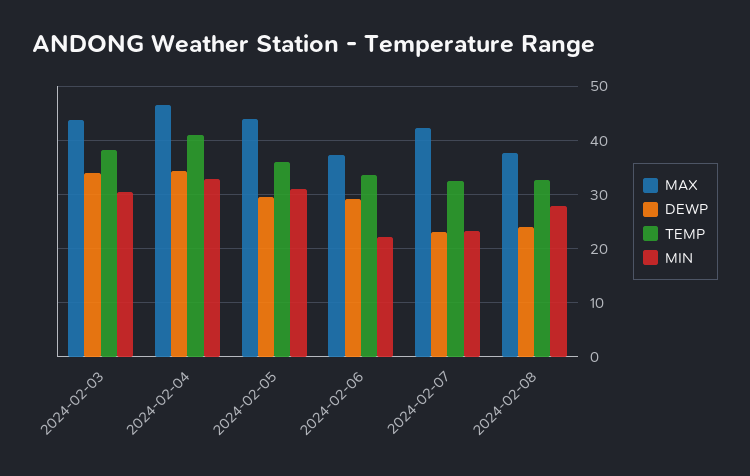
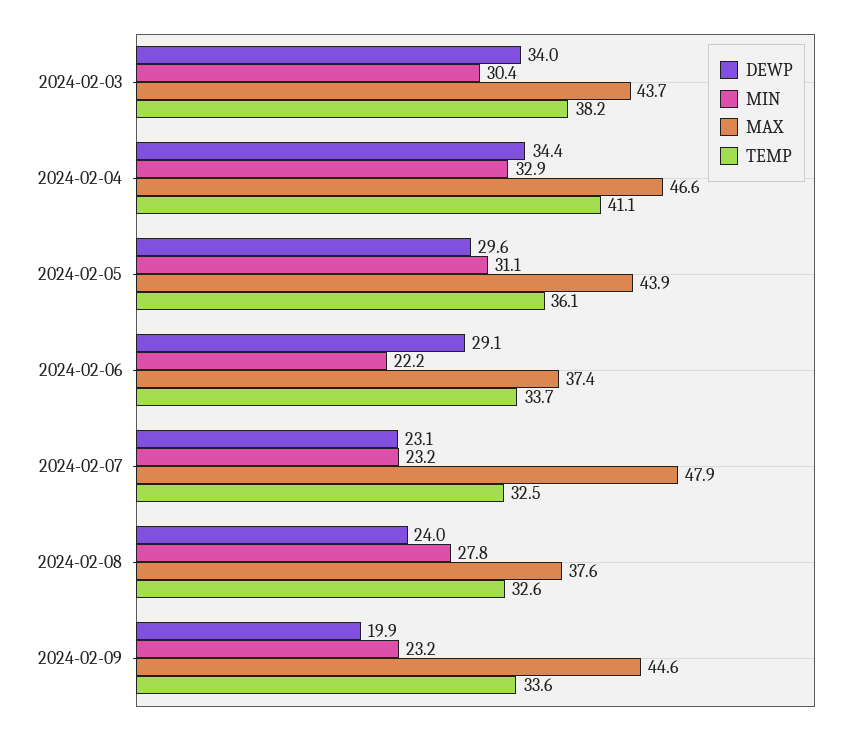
MAX, 2024-02-07: 42 -> 47.9
DEWP, 2024-02-09: none -> 19.9
MIN, 2024-02-09: none -> 23.2
MAX, 2024-02-09: none -> 44.6
TEMP, 2024-02-09: none -> 33.6

